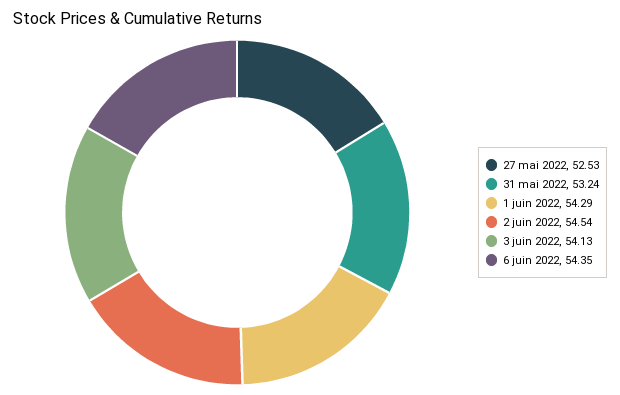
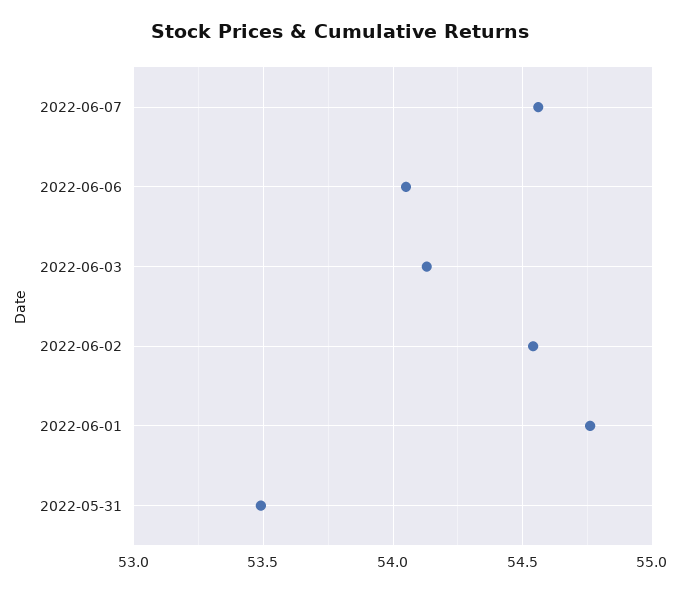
27 mai 2022: 52.53 -> none
31 mai 2022: 53.24 -> 53.5
1 juin 2022: 54.29 -> 54.75
6 juin 2022: 54.35 -> 54.05
2022-06-07: none -> 54.55

